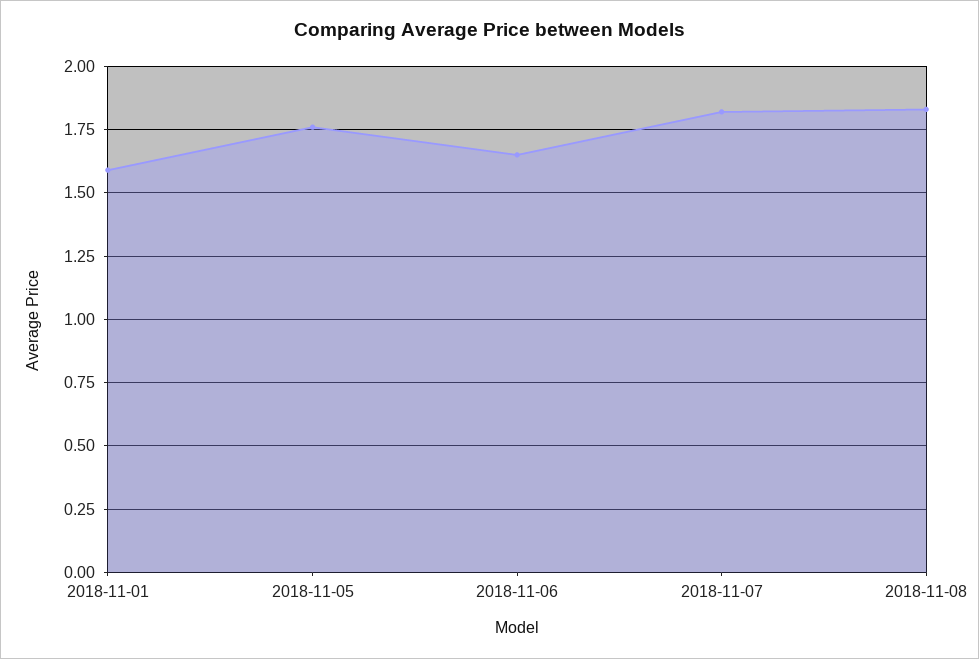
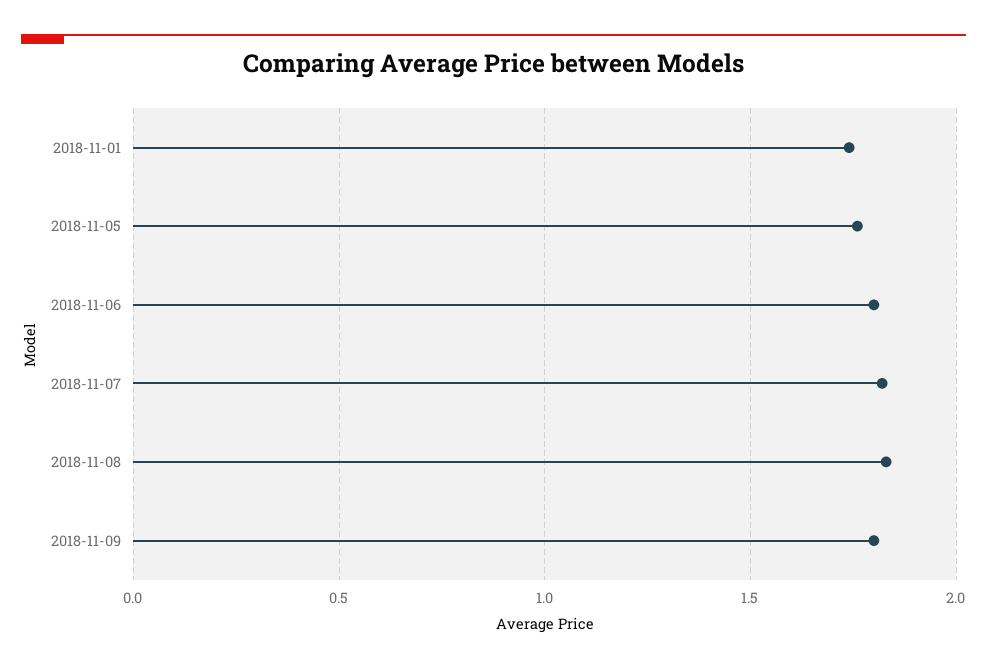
2018-11-01: 1.6 -> 1.75
2018-11-06: 1.65 -> 1.8
2018-11-09: none -> 1.8

